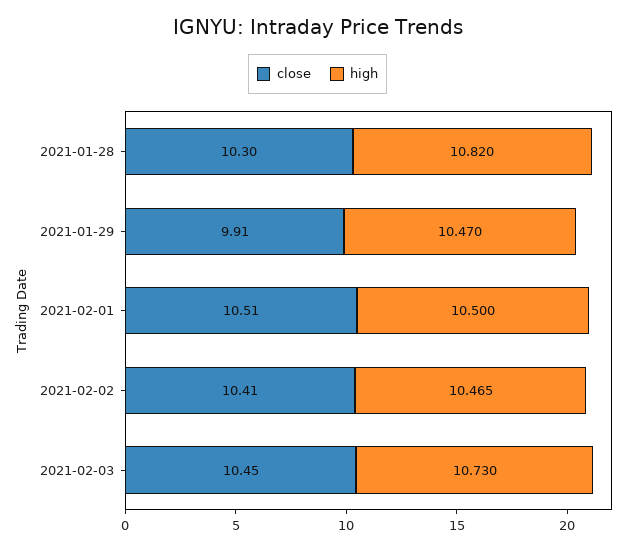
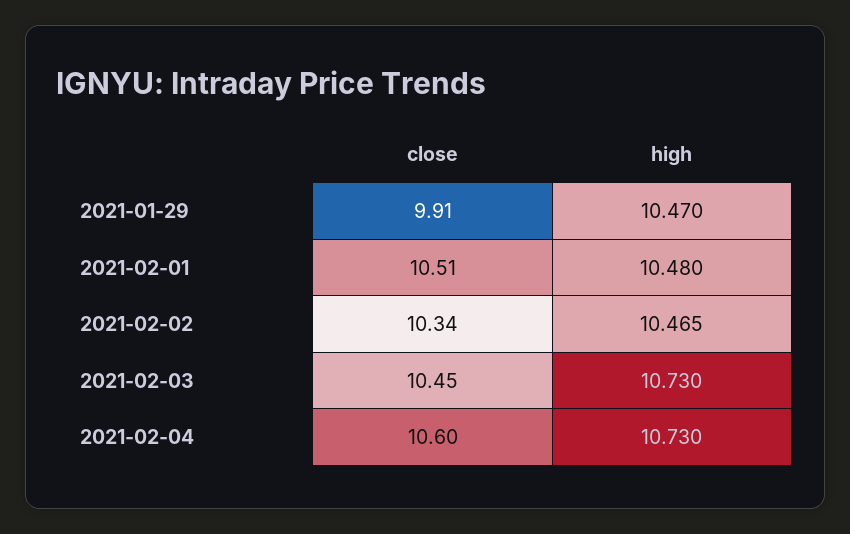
close, 2021-01-28: 10.3 -> none
high, 2021-01-28: 10.82 -> none
high, 2021-02-01: 10.5 -> 10.48
close, 2021-02-02: 10.41 -> 10.34
close, 2021-02-04: none -> 10.6
high, 2021-02-04: none -> 10.73

